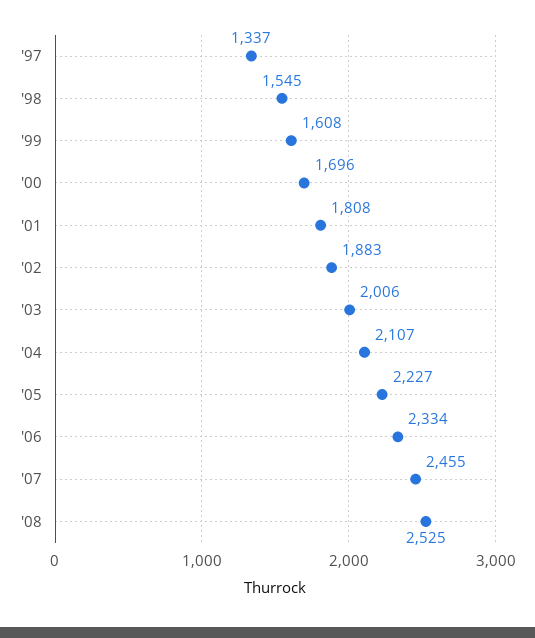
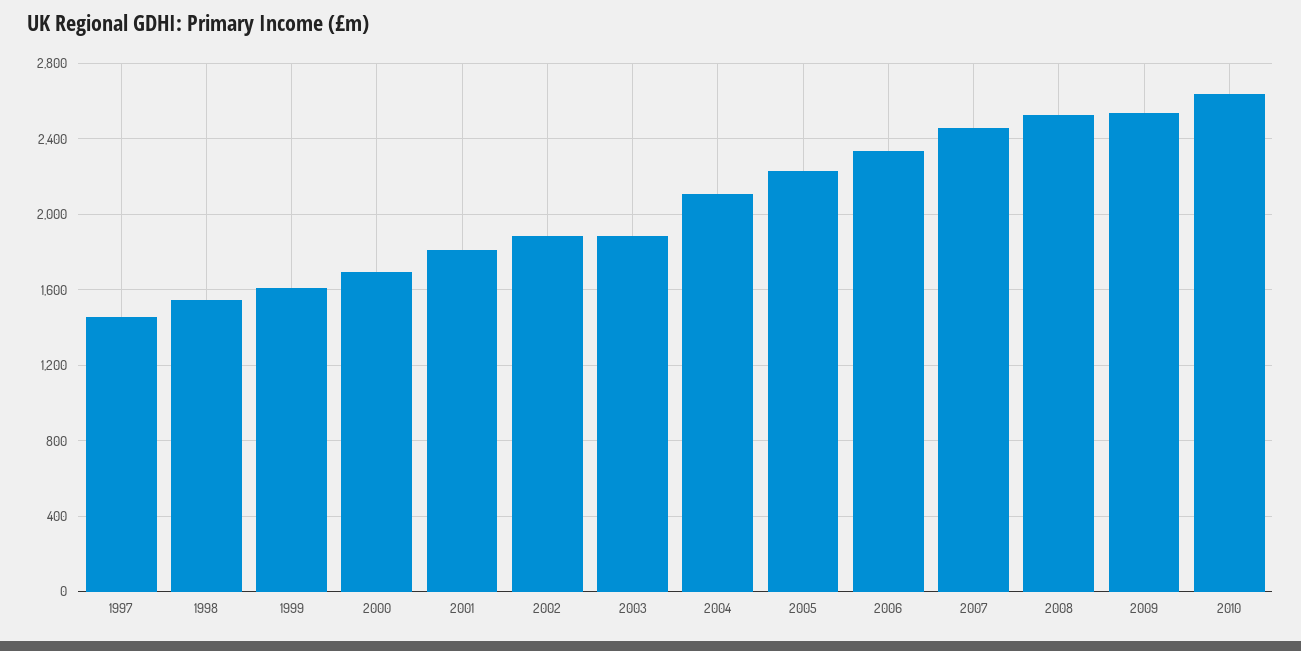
'97: 1337 -> 1450
'03: 2006 -> 1900
2009: none -> 2550
2010: none -> 2650

